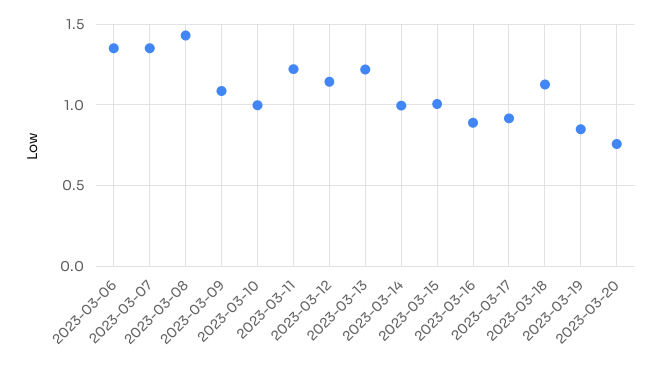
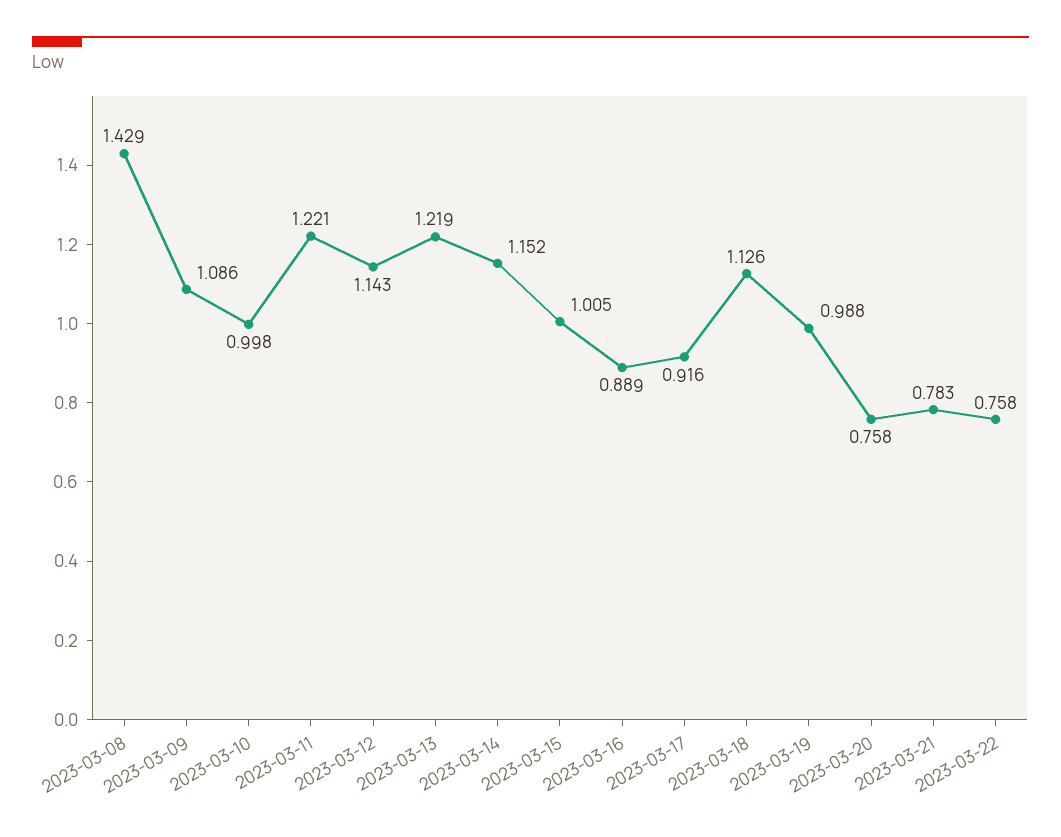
2023-03-06: 1.35 -> none
2023-03-07: 1.35 -> none
2023-03-14: 1 -> 1.152
2023-03-19: 0.85 -> 0.988
2023-03-21: none -> 0.783
2023-03-22: none -> 0.758

